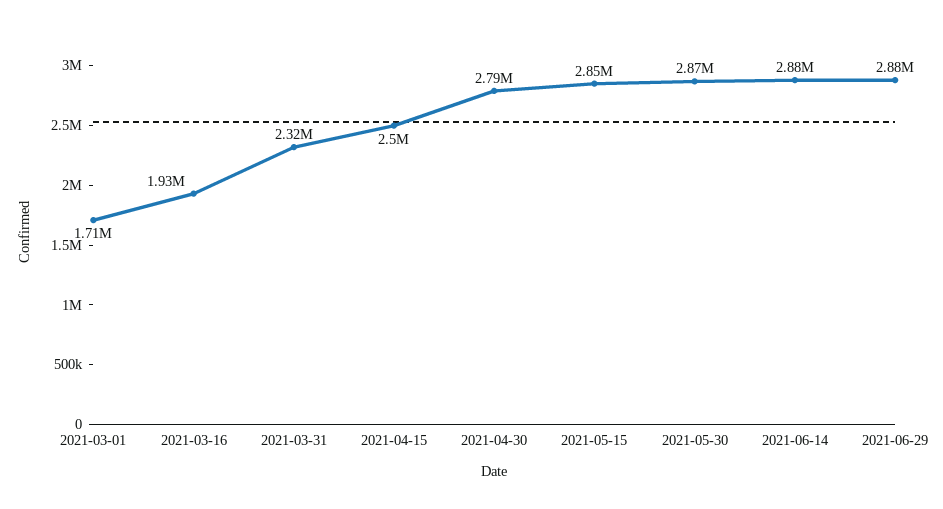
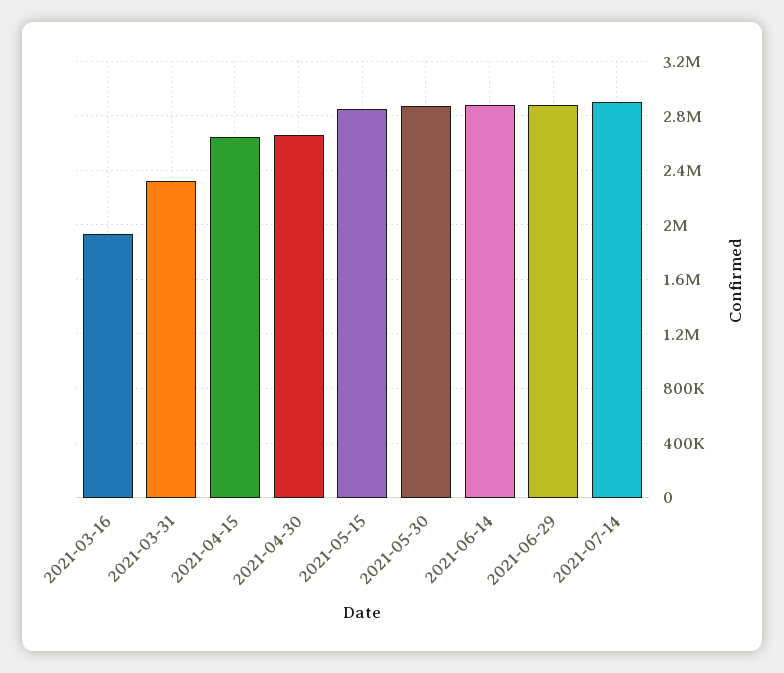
2021-03-01: 1710000 -> none
2021-04-15: 2500000 -> 2650000
2021-04-30: 2790000 -> 2650000
2021-07-14: none -> 2900000

